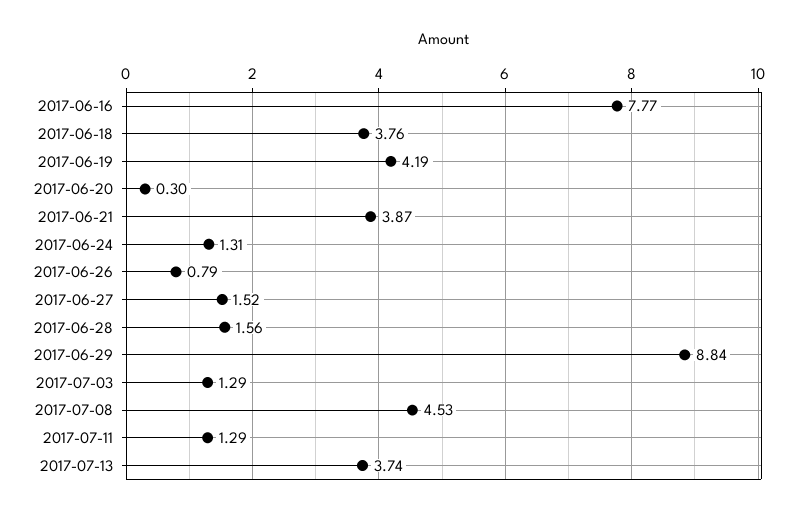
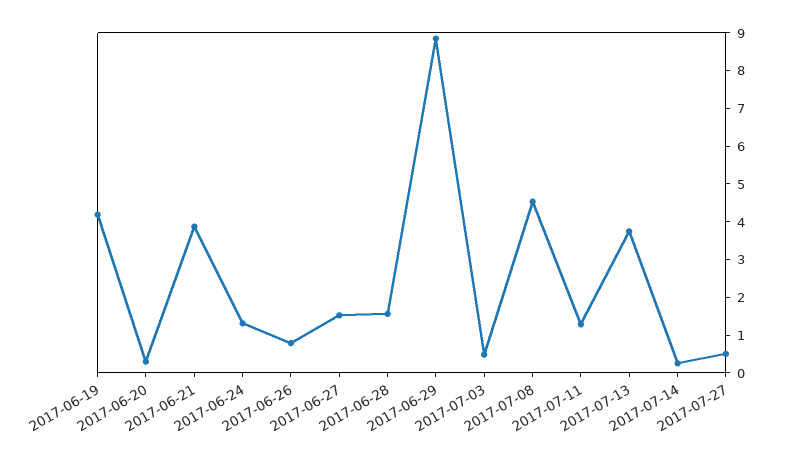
2017-06-16: 7.77 -> none
2017-06-18: 3.76 -> none
2017-07-03: 1.29 -> 0.5
2017-07-14: none -> 0.25
2017-07-27: none -> 0.5

